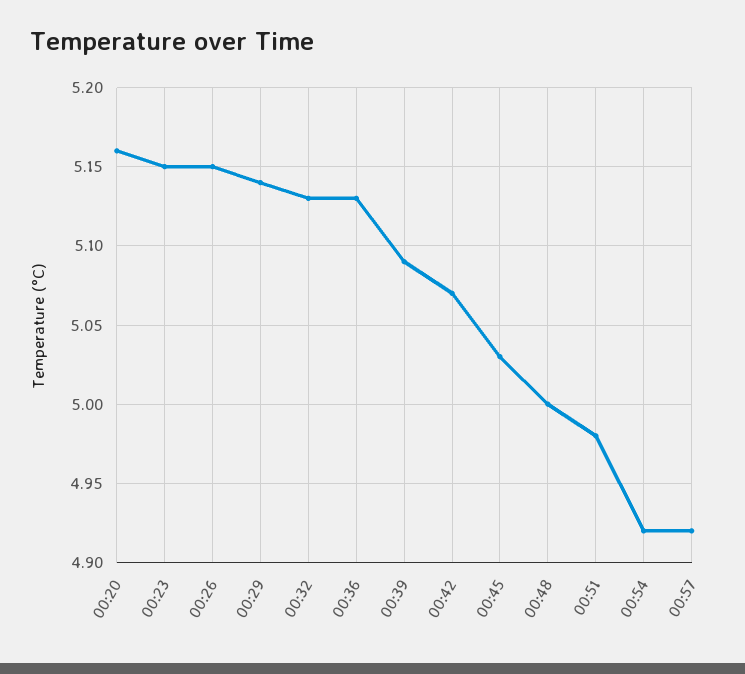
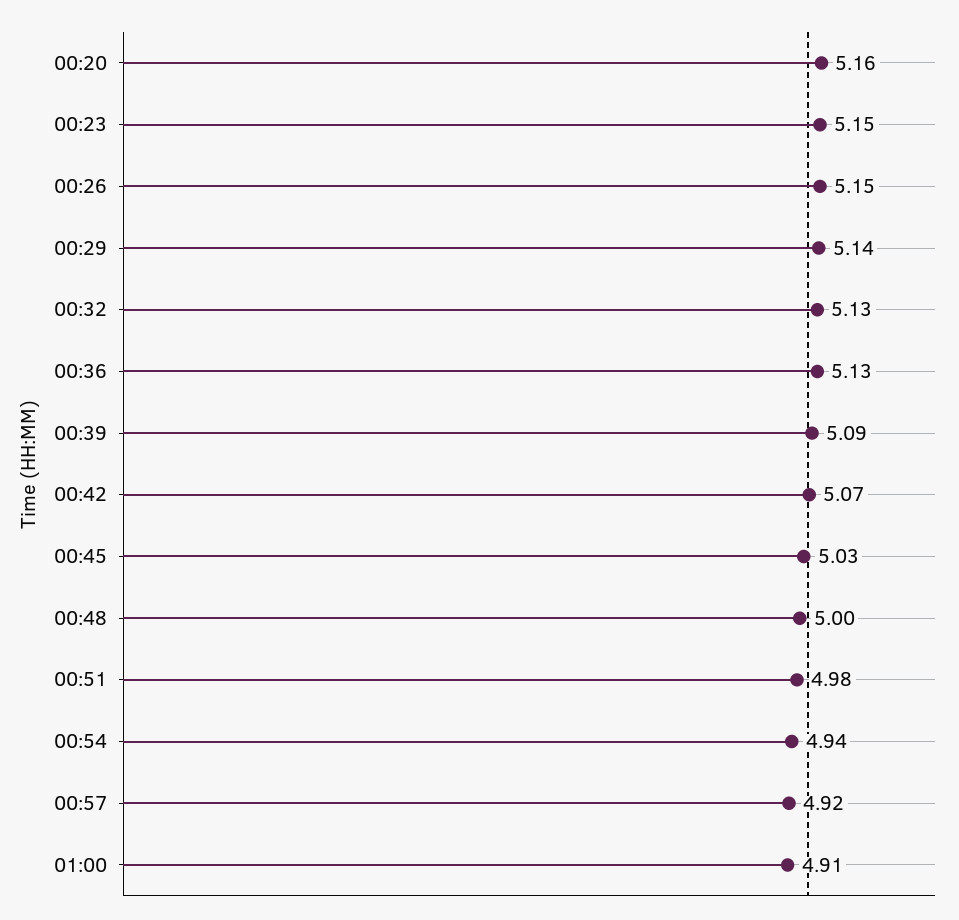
00:54: 4.92 -> 4.94
01:00: none -> 4.91

